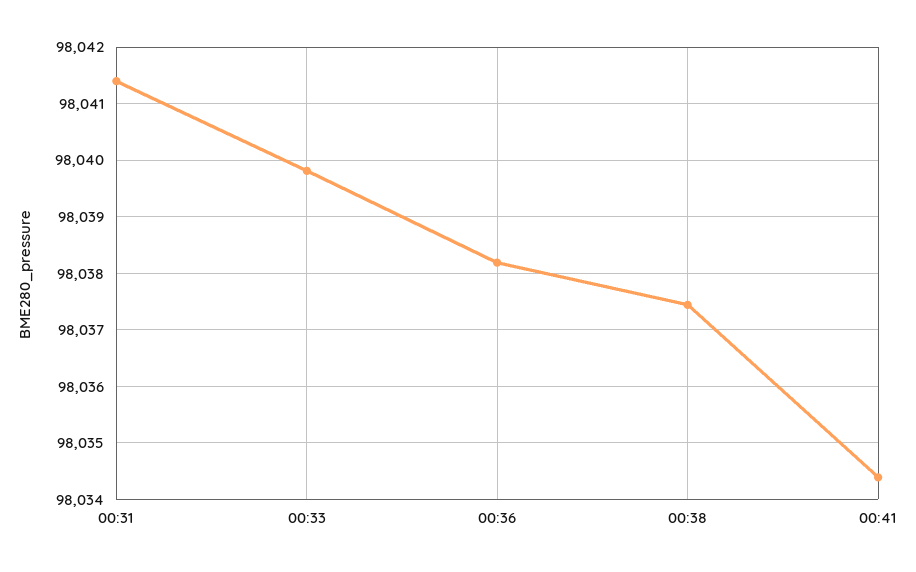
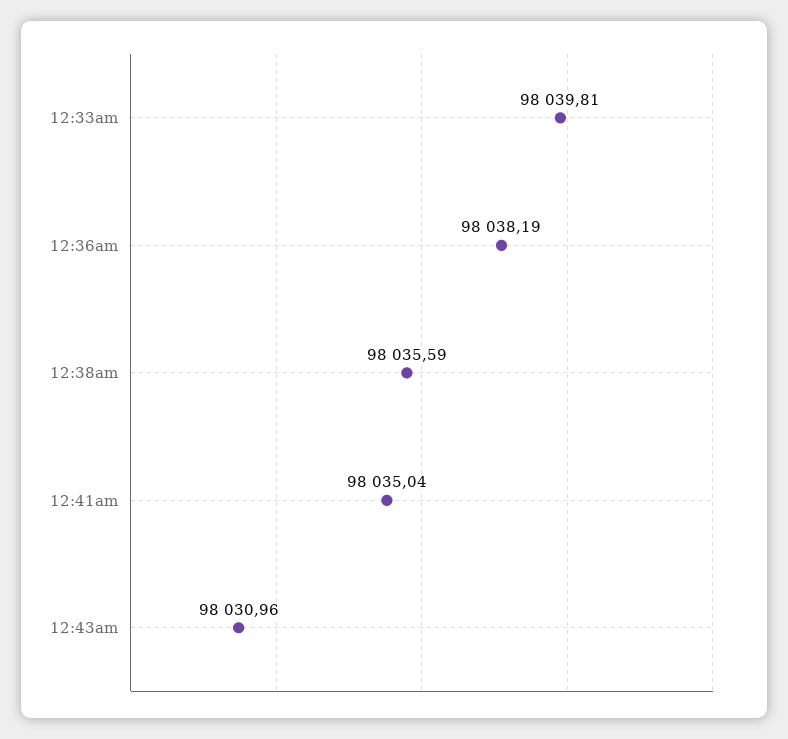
00:31: 98041.4 -> none
00:38: 98037.4 -> 98035.59
00:41: 98034.4 -> 98035.04
12:43am: none -> 98030.96

